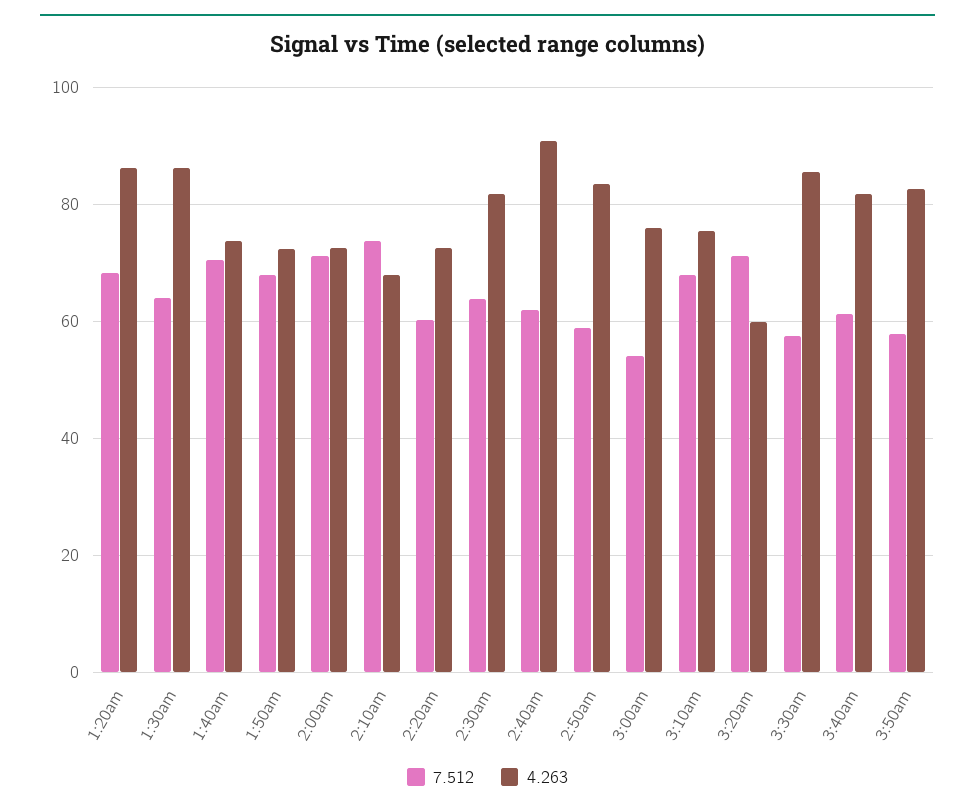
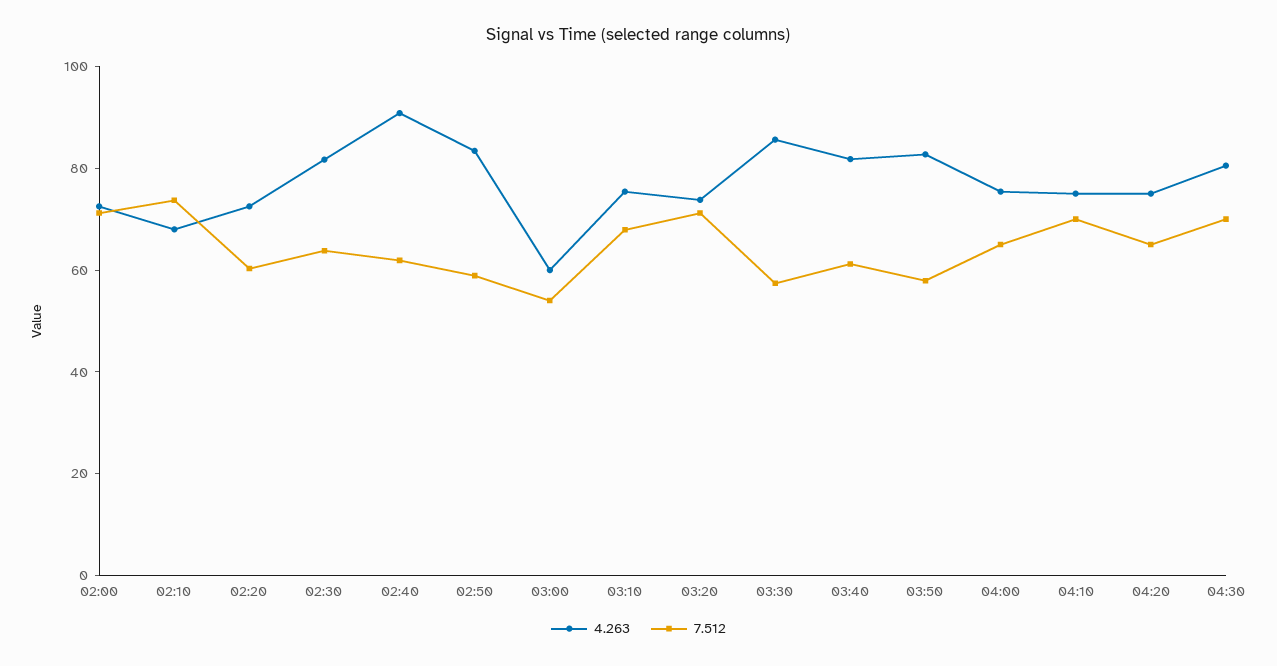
7.512, 1:20am: 68 -> none
4.263, 1:20am: 86 -> none
7.512, 1:30am: 64 -> none
4.263, 1:30am: 86 -> none
7.512, 1:40am: 70 -> none
4.263, 1:40am: 74 -> none
7.512, 1:50am: 68 -> none
4.263, 1:50am: 72 -> none
4.263, 3:00am: 76 -> 60
4.263, 3:20am: 60 -> 75
4.263, 04:00: none -> 75
7.512, 04:00: none -> 65
4.263, 04:10: none -> 75
7.512, 04:10: none -> 70
4.263, 04:20: none -> 75
7.512, 04:20: none -> 65
4.263, 04:30: none -> 80
7.512, 04:30: none -> 70

